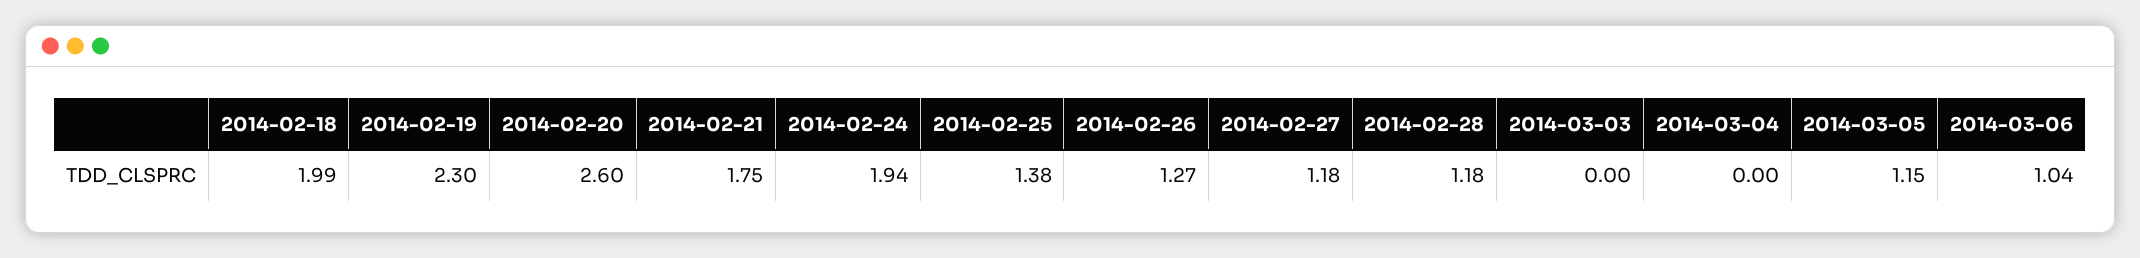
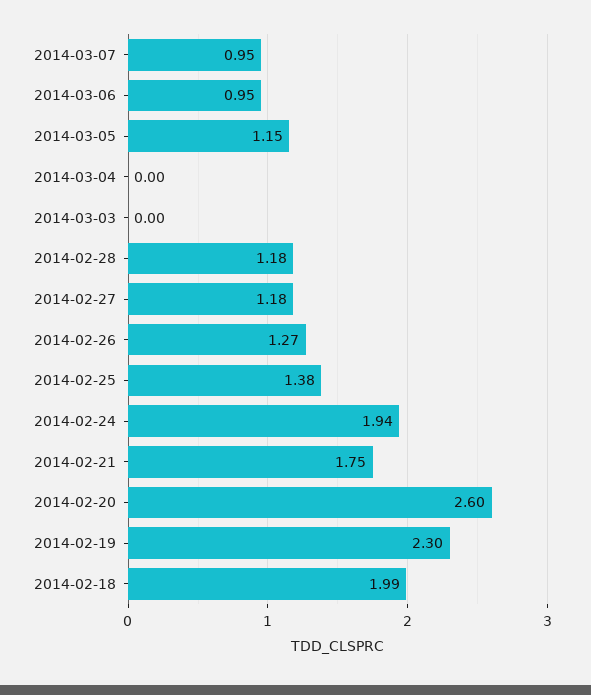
2014-03-06: 1.04 -> 0.95
2014-03-07: none -> 0.95

